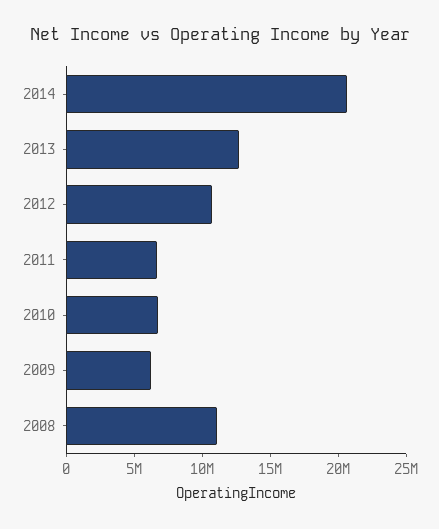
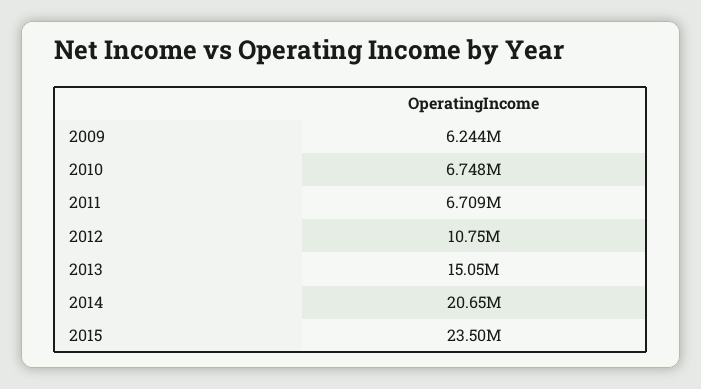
2013: 13000000 -> 15050000
2008: 11000000 -> none
2015: none -> 23500000

